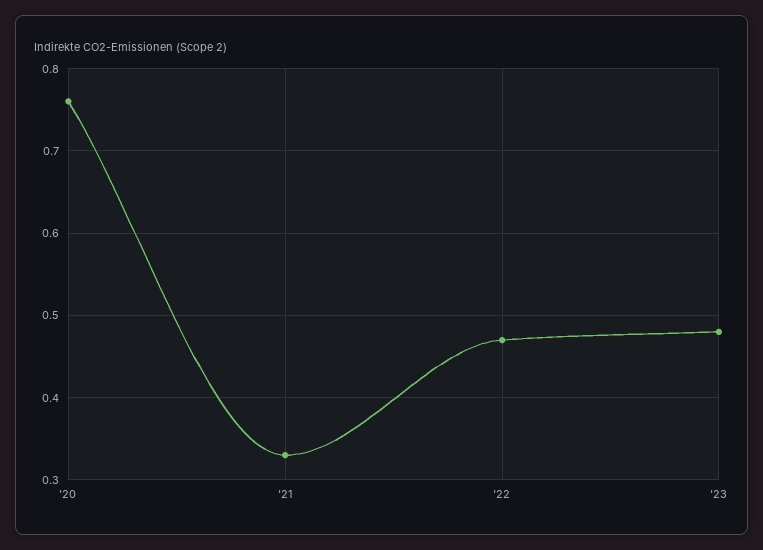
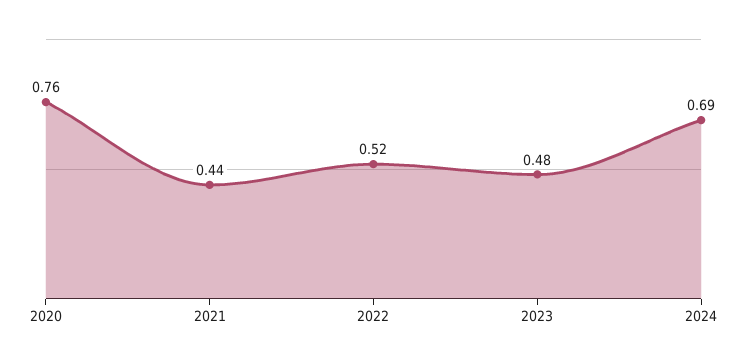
'21: 0.33 -> 0.44
'22: 0.47 -> 0.52
2024: none -> 0.69

